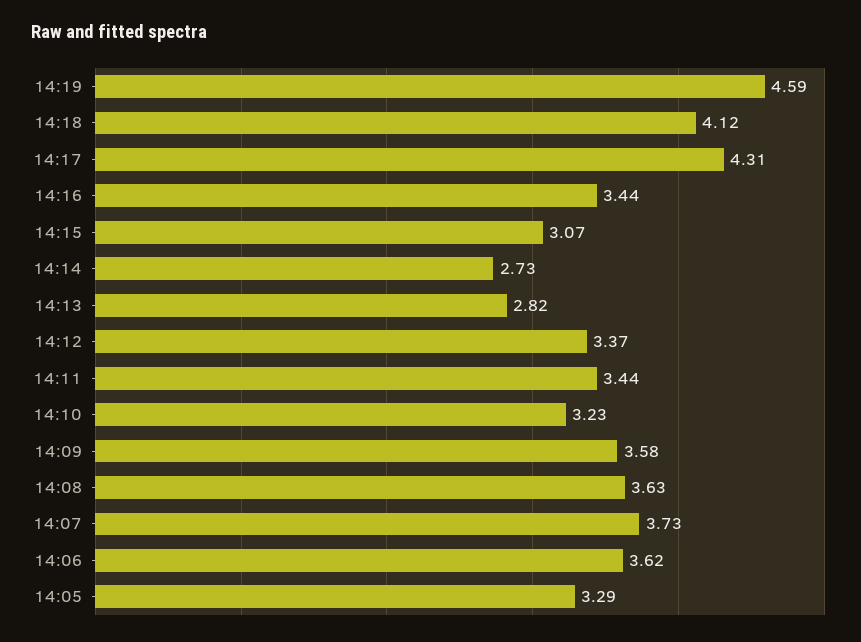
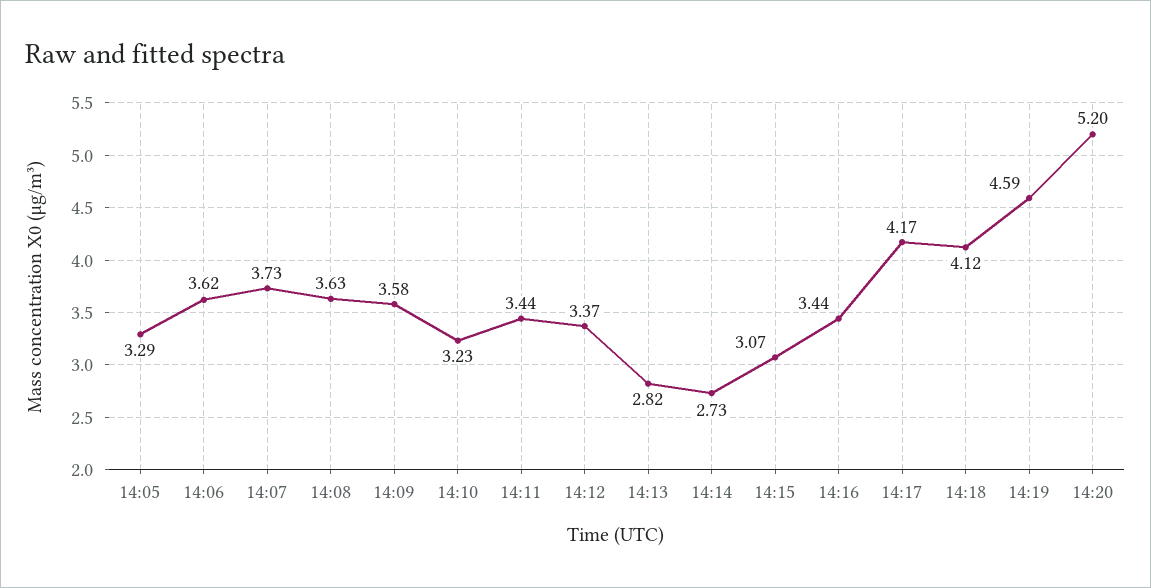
14:17: 4.31 -> 4.17
14:20: none -> 5.2

